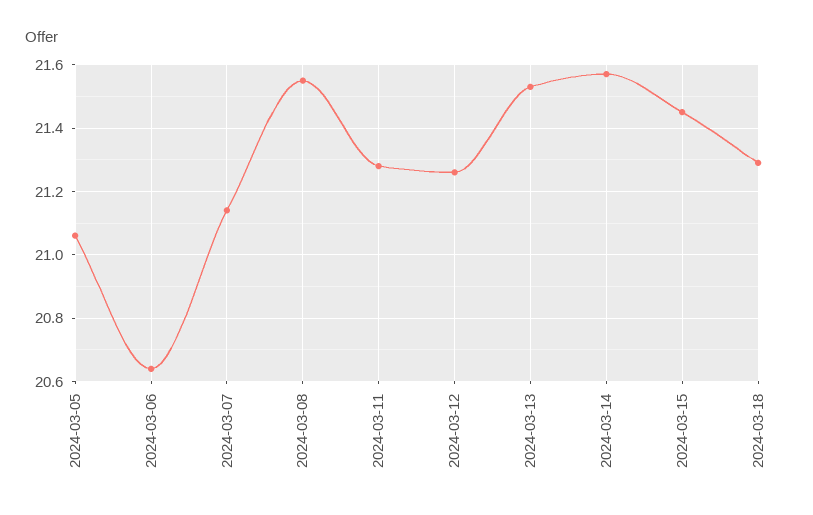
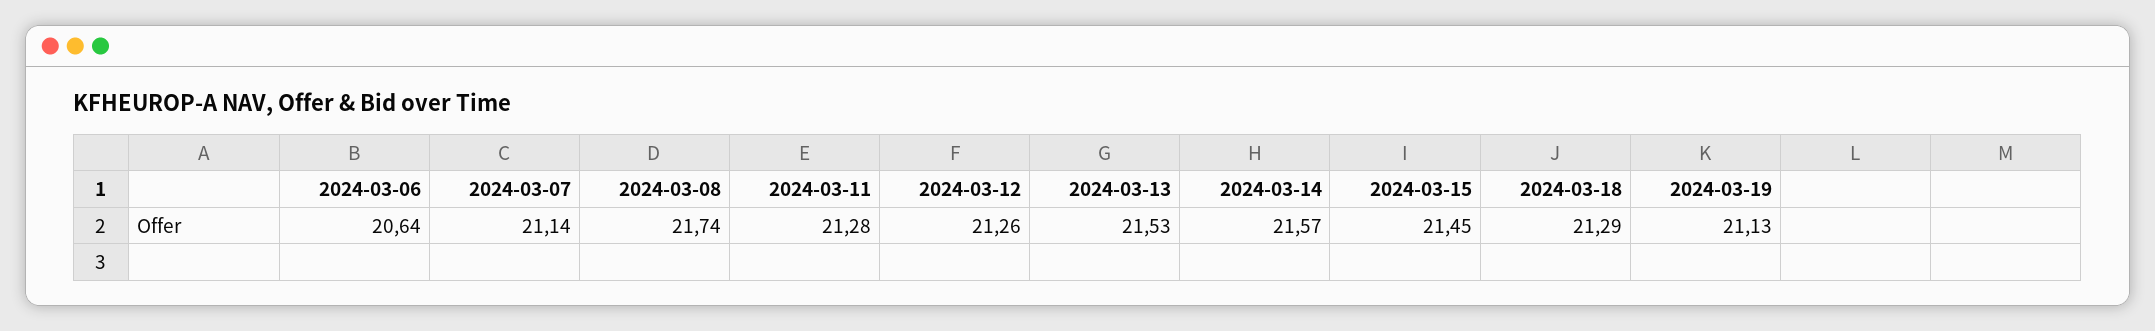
2024-03-05: 21.05 -> none
2024-03-08: 21.55 -> 21.74
2024-03-19: none -> 21.13

